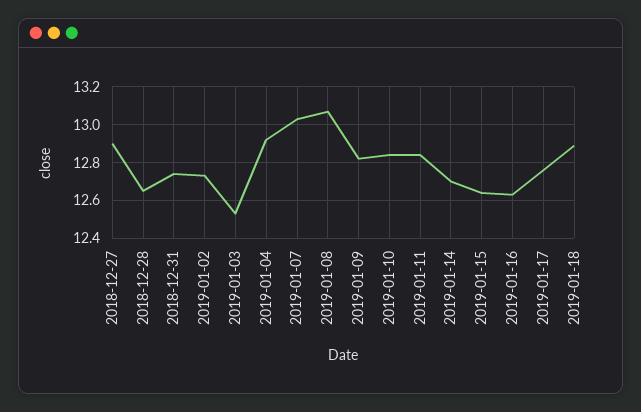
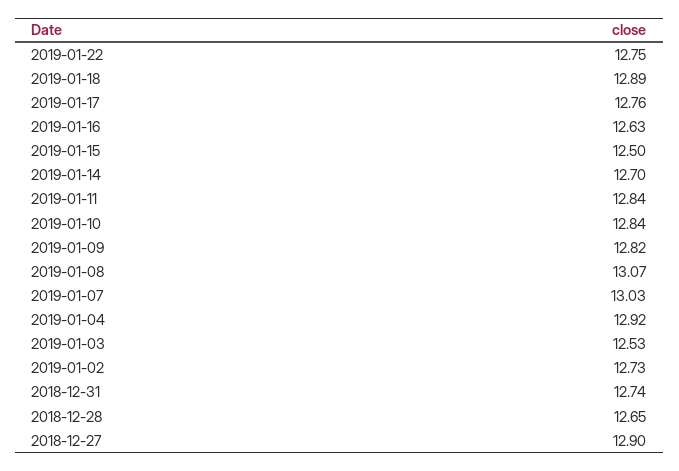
2019-01-15: 12.65 -> 12.5
2019-01-22: none -> 12.75

